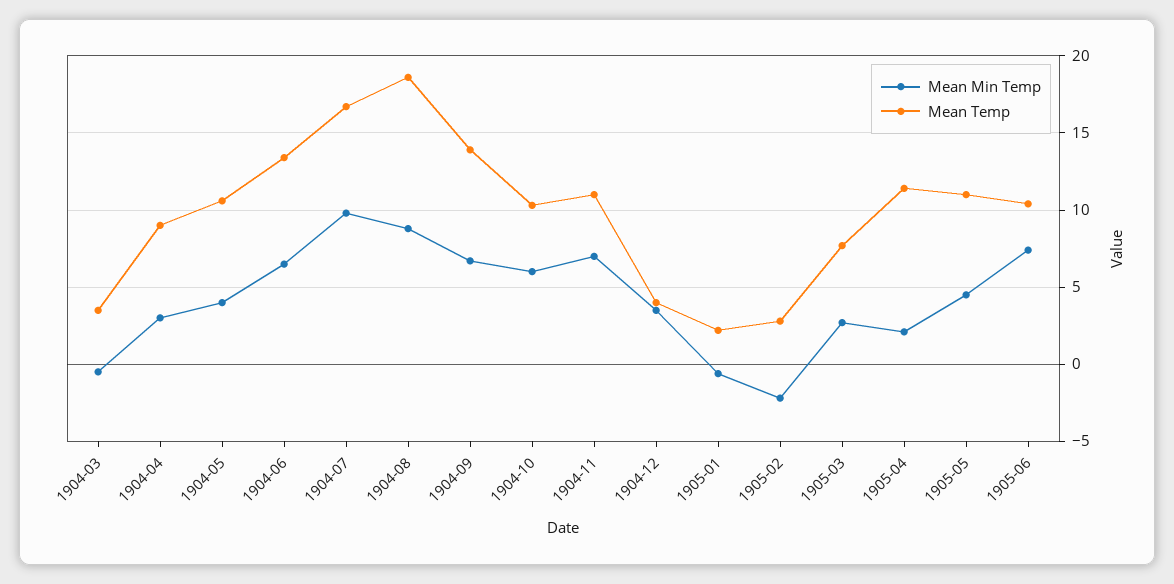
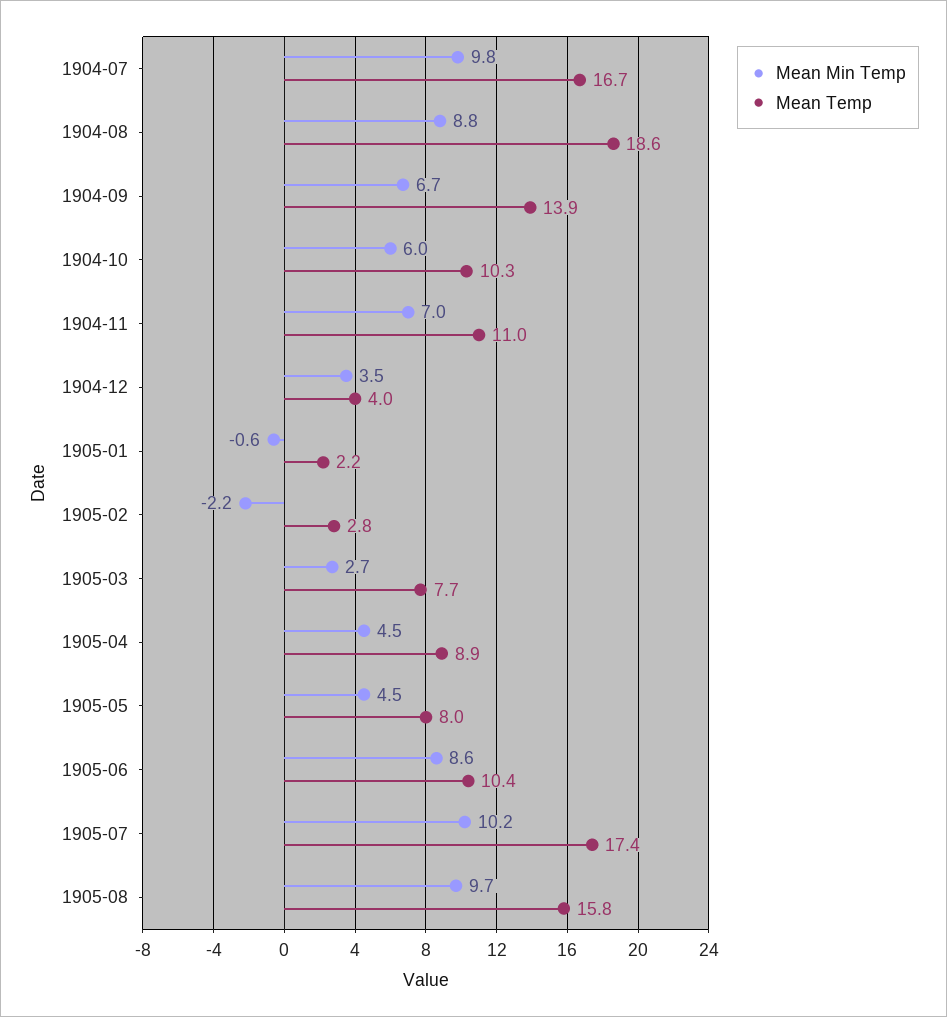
Mean Min Temp, 1904-03: -0.5 -> none
Mean Temp, 1904-03: 3.5 -> none
Mean Min Temp, 1904-04: 3 -> none
Mean Temp, 1904-04: 9 -> none
Mean Min Temp, 1904-05: 4 -> none
Mean Temp, 1904-05: 10.5 -> none
Mean Min Temp, 1904-06: 6.5 -> none
Mean Temp, 1904-06: 13.5 -> none
Mean Min Temp, 1905-04: 2 -> 4.5
Mean Temp, 1905-04: 11.5 -> 8.9
Mean Temp, 1905-05: 11 -> 8
Mean Min Temp, 1905-06: 7.5 -> 8.6
Mean Min Temp, 1905-07: none -> 10.2
Mean Temp, 1905-07: none -> 17.4
Mean Min Temp, 1905-08: none -> 9.7
Mean Temp, 1905-08: none -> 15.8

